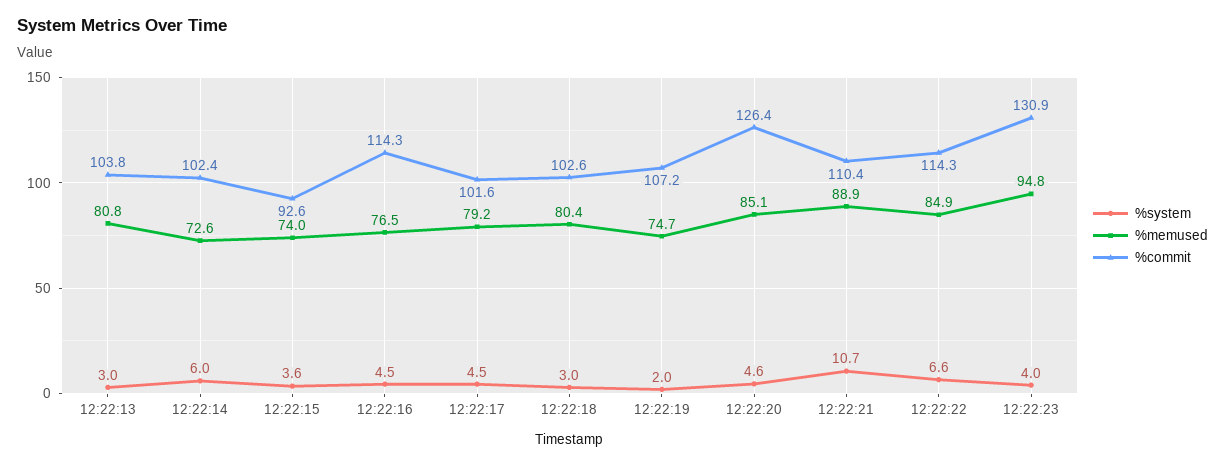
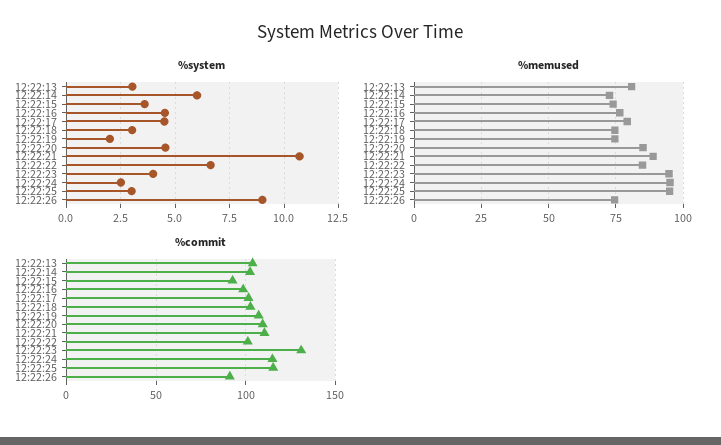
%commit, 12:22:16: 114.3 -> 100
%memused, 12:22:18: 80.4 -> 75
%commit, 12:22:20: 126.4 -> 110
%commit, 12:22:22: 114.3 -> 100
%system, 12:22:24: none -> 2.5
%system, 12:22:25: none -> 3
%system, 12:22:26: none -> 9
%memused, 12:22:24: none -> 95
%memused, 12:22:25: none -> 95
%memused, 12:22:26: none -> 75
%commit, 12:22:24: none -> 115
%commit, 12:22:25: none -> 115
%commit, 12:22:26: none -> 90

